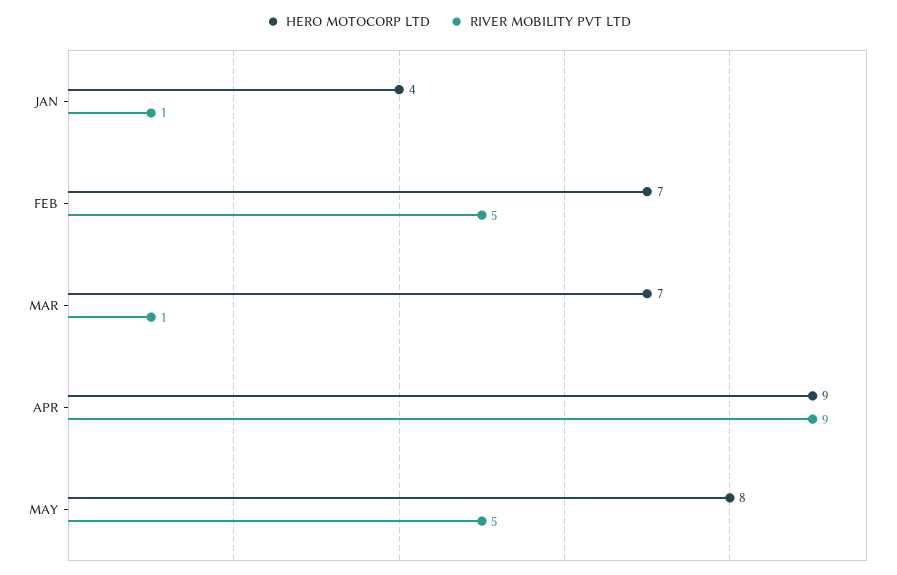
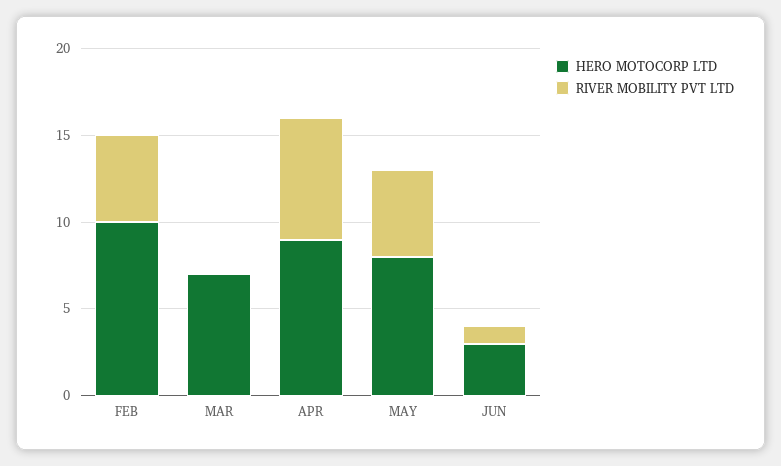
HERO MOTOCORP LTD, JAN: 4 -> none
RIVER MOBILITY PVT LTD, JAN: 1 -> none
HERO MOTOCORP LTD, FEB: 7 -> 10
RIVER MOBILITY PVT LTD, MAR: 1 -> 0
RIVER MOBILITY PVT LTD, APR: 9 -> 7
HERO MOTOCORP LTD, JUN: none -> 3
RIVER MOBILITY PVT LTD, JUN: none -> 1

